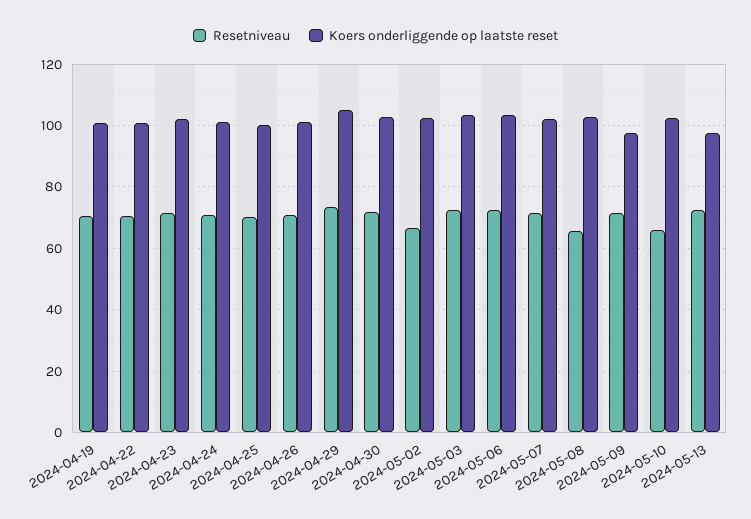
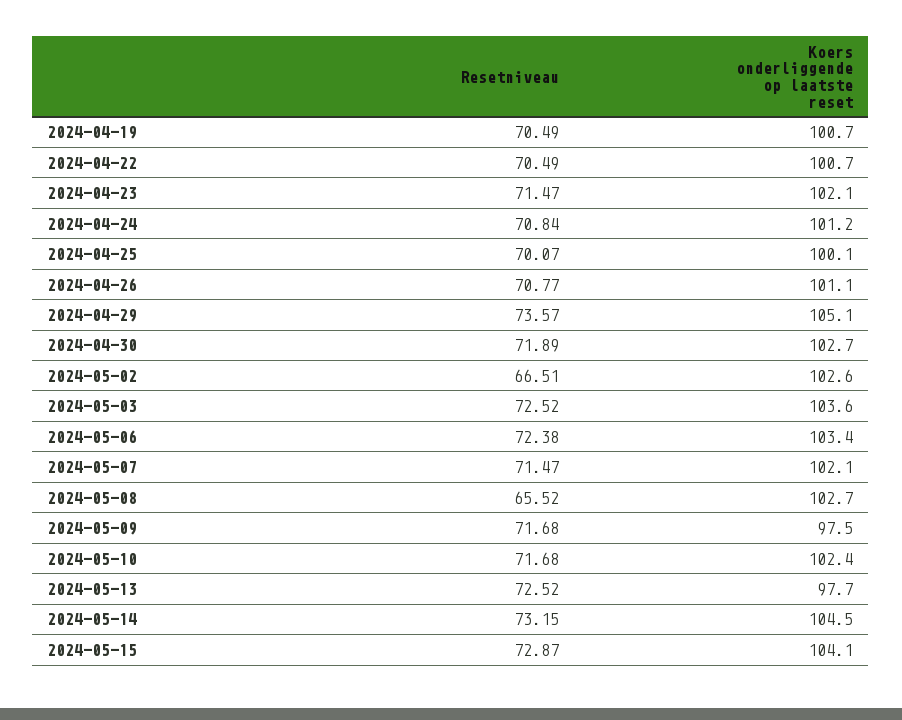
Resetniveau, 2024-05-10: 66 -> 71.68
Resetniveau, 2024-05-14: none -> 73.15
Koers onderliggende op laatste reset, 2024-05-14: none -> 104.5
Resetniveau, 2024-05-15: none -> 72.87
Koers onderliggende op laatste reset, 2024-05-15: none -> 104.1

